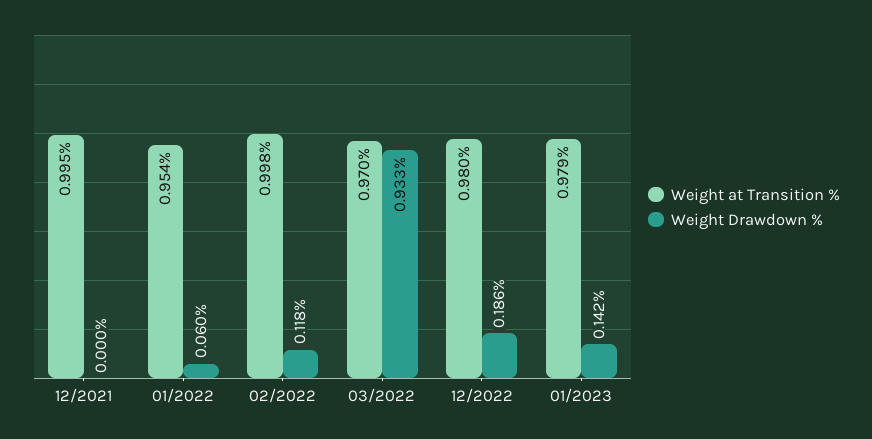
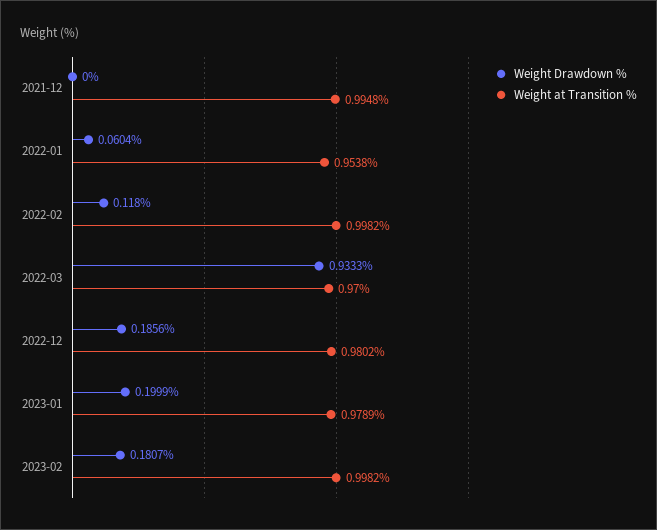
Weight Drawdown %, 01/2023: 0.142 -> 0.1999
Weight Drawdown %, 2023-02: none -> 0.1807
Weight at Transition %, 2023-02: none -> 0.9982

